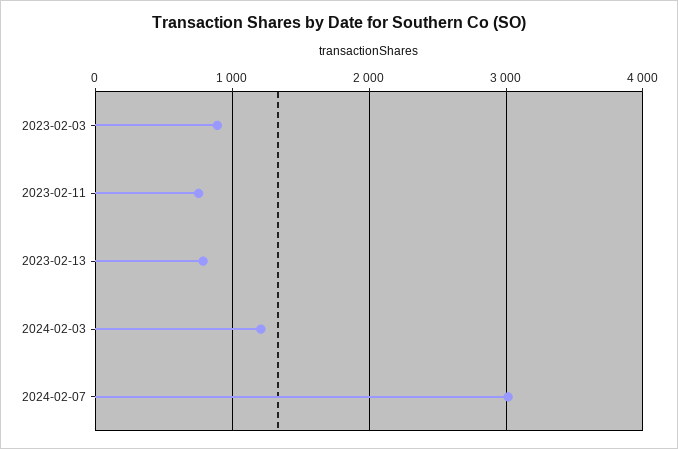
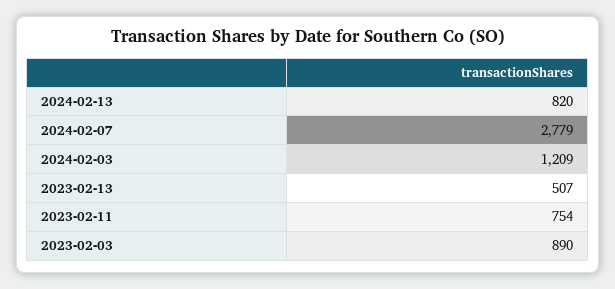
2023-02-13: 800 -> 507
2024-02-07: 3000 -> 2779
2024-02-13: none -> 820

